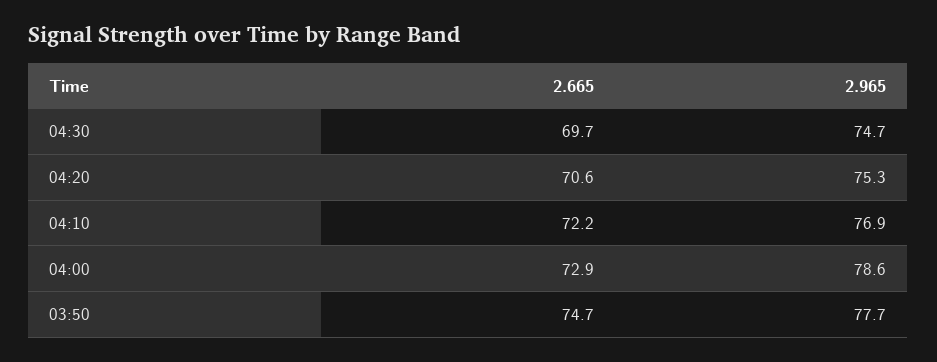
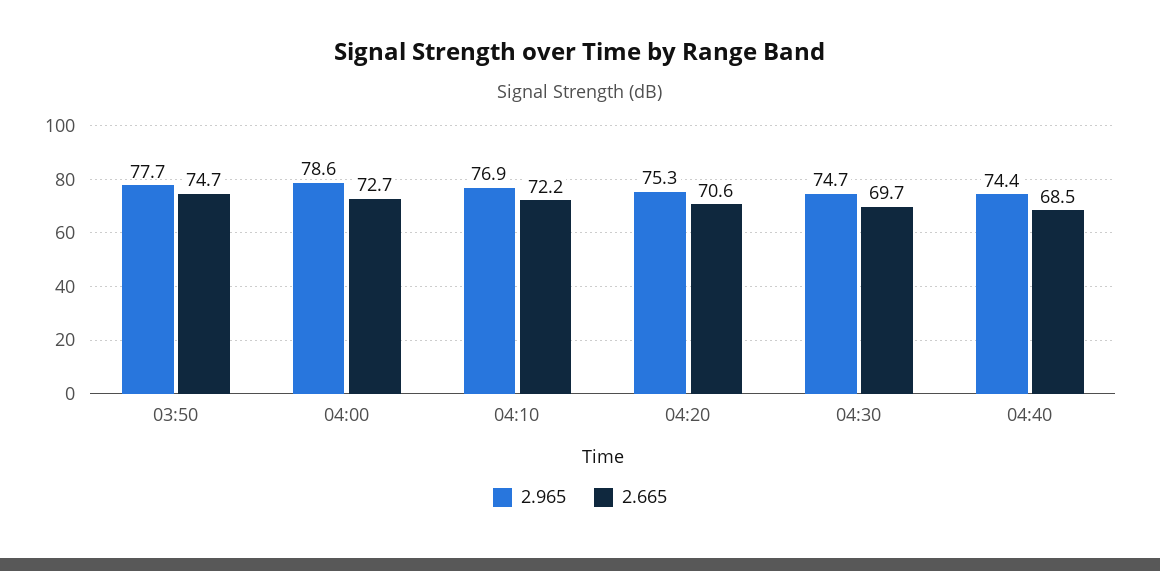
2.665, 04:00: 72.9 -> 72.7
2.965, 04:40: none -> 74.4
2.665, 04:40: none -> 68.5

